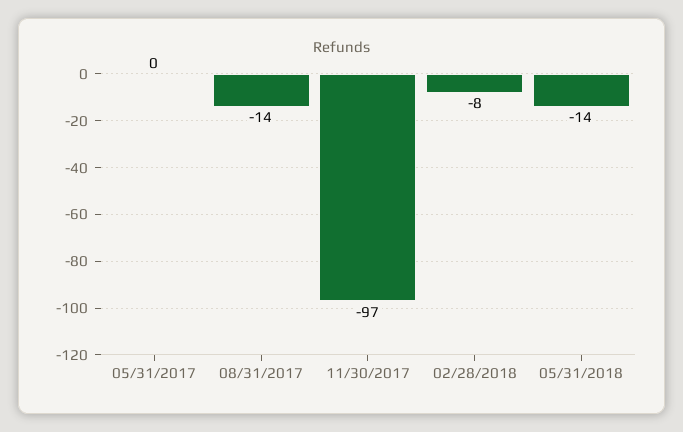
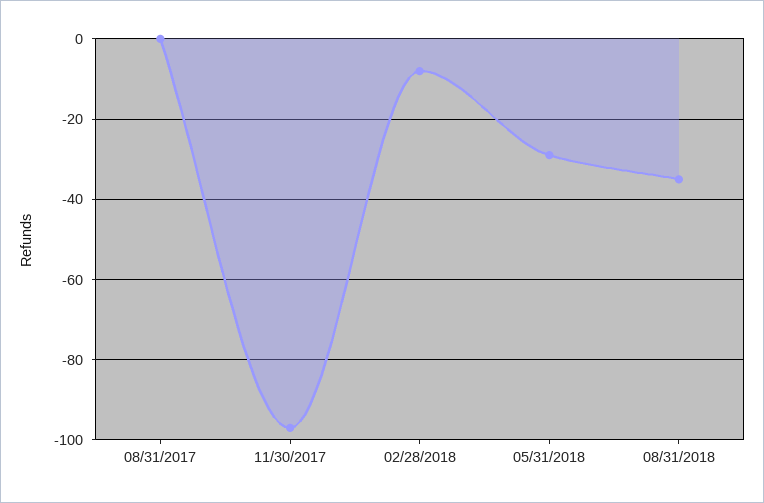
05/31/2017: 0 -> none
08/31/2017: -14 -> 0
05/31/2018: -14 -> -30
08/31/2018: none -> -35

